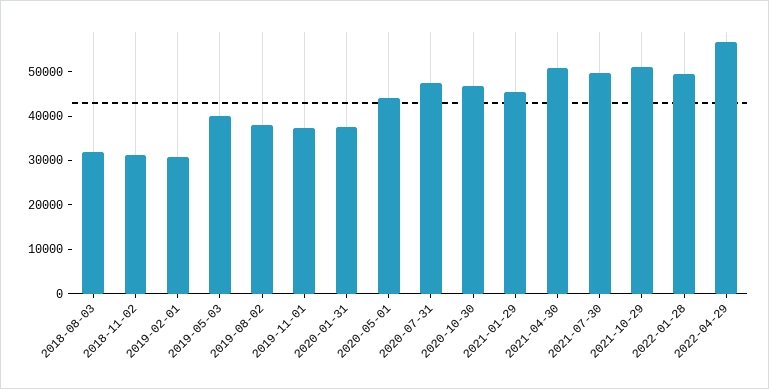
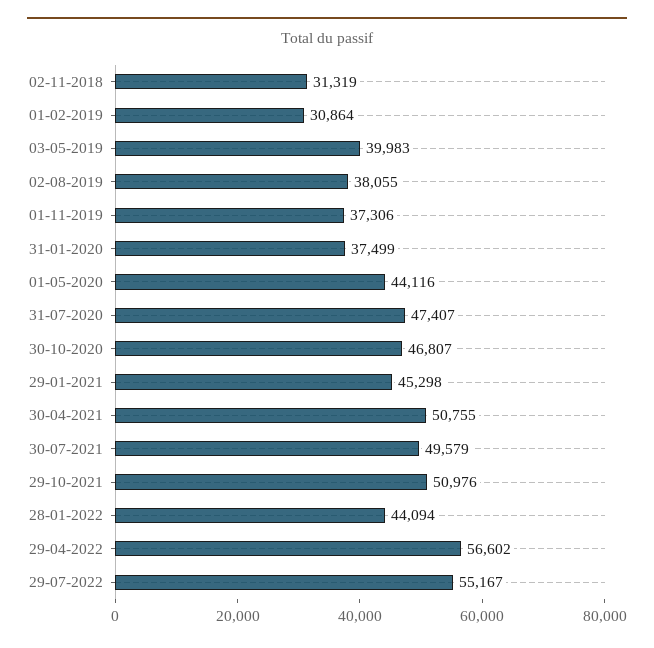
2018-08-03: 32000 -> none
2022-01-28: 50000 -> 44094
29-07-2022: none -> 55167

